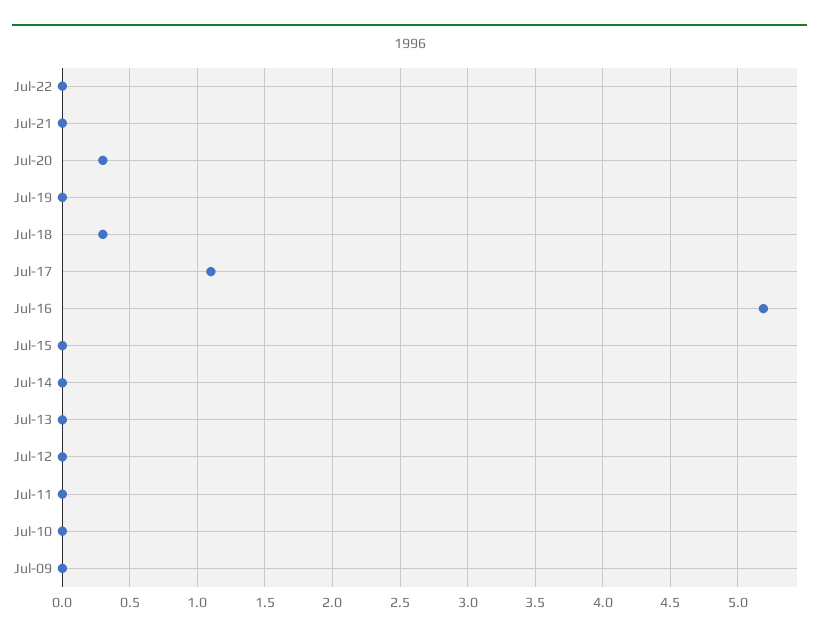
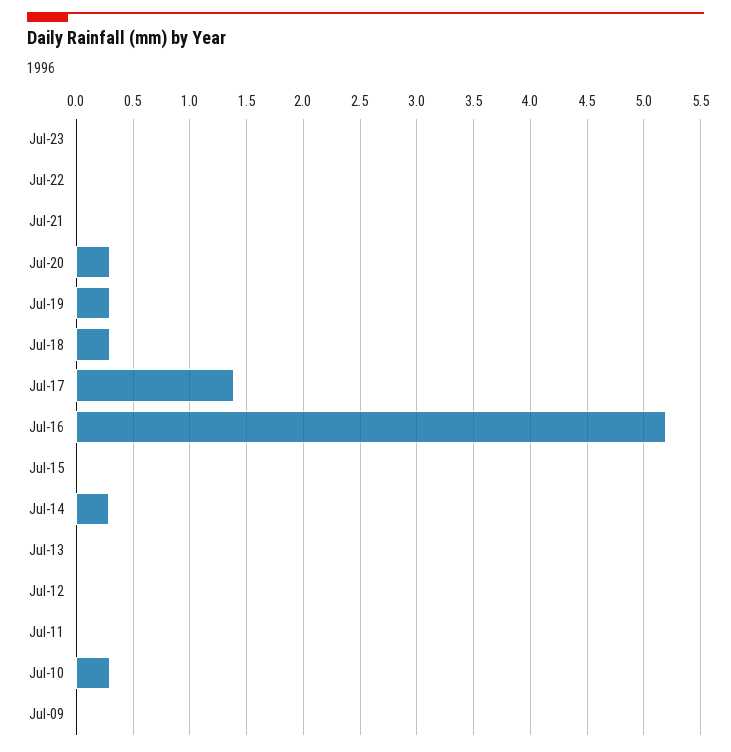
Jul-19: 0 -> 0.3
Jul-17: 1.1 -> 1.4
Jul-14: 0 -> 0.3
Jul-10: 0 -> 0.3
Jul-23: none -> 0

